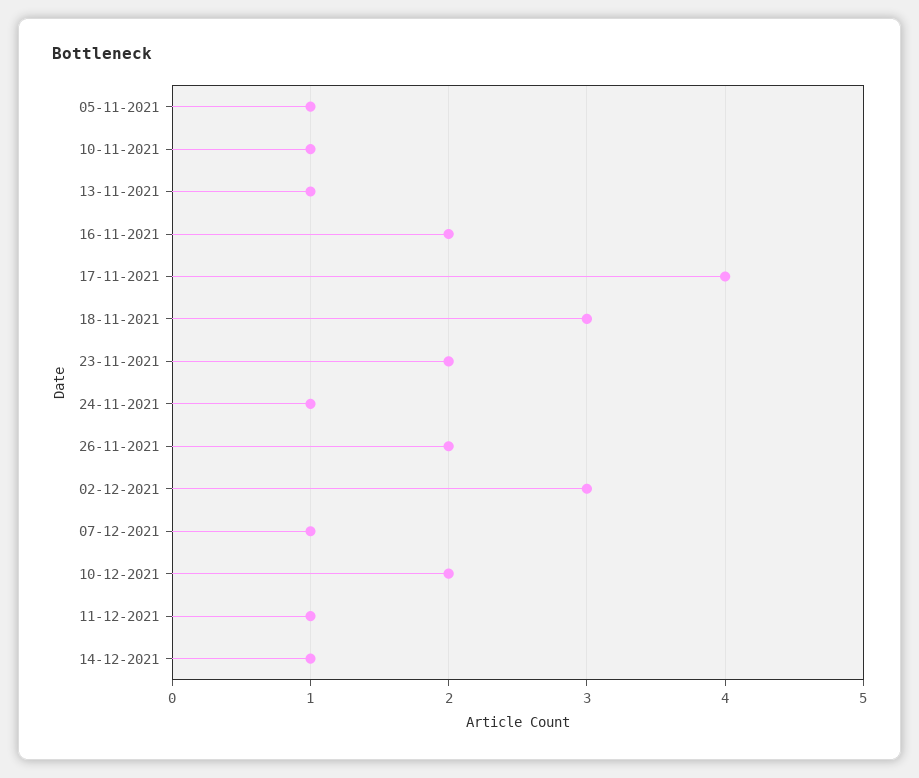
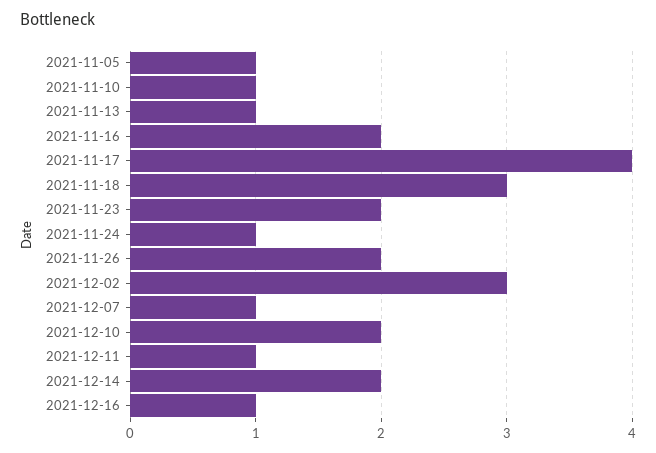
14-12-2021: 1 -> 2
2021-12-16: none -> 1

